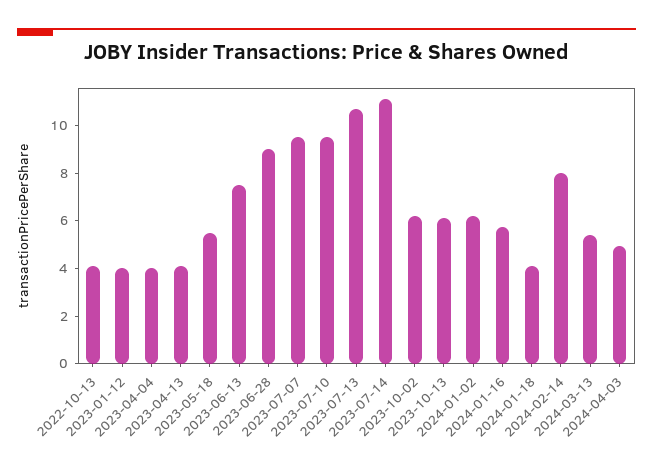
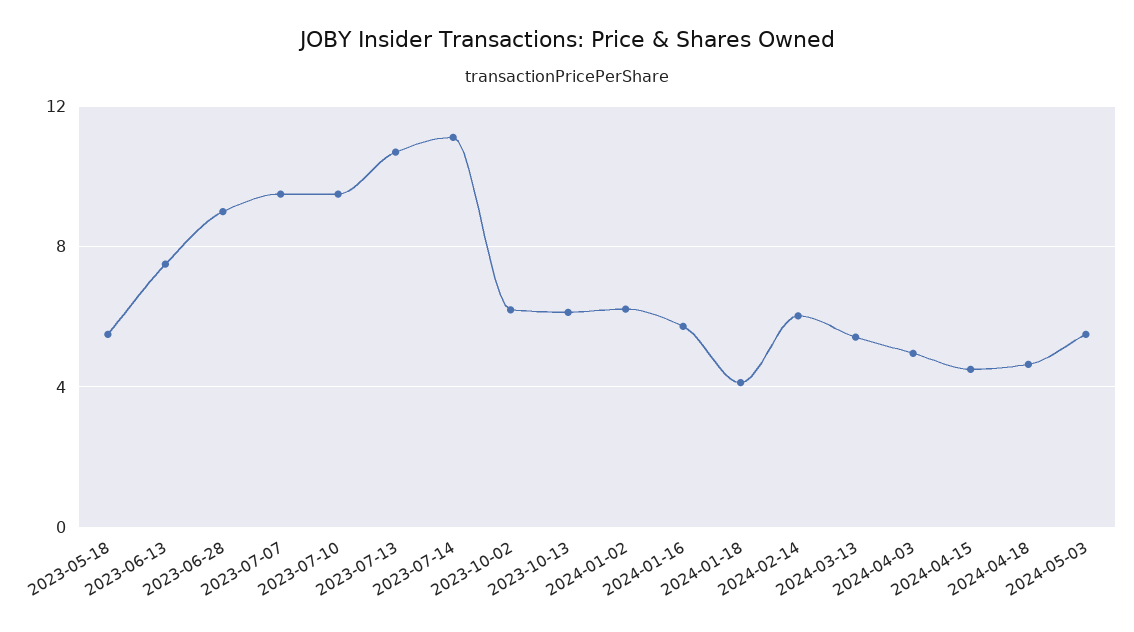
2022-10-13: 4 -> none
2023-01-12: 4 -> none
2023-04-04: 4 -> none
2023-04-13: 4 -> none
2024-02-14: 8 -> 6
2024-04-15: none -> 4.5
2024-04-18: none -> 4.5
2024-05-03: none -> 5.5

